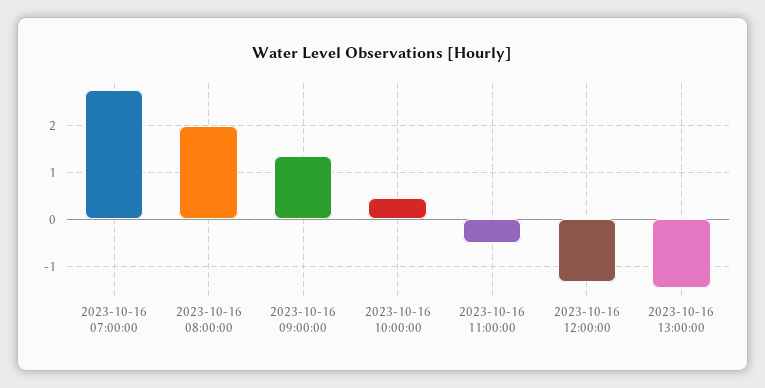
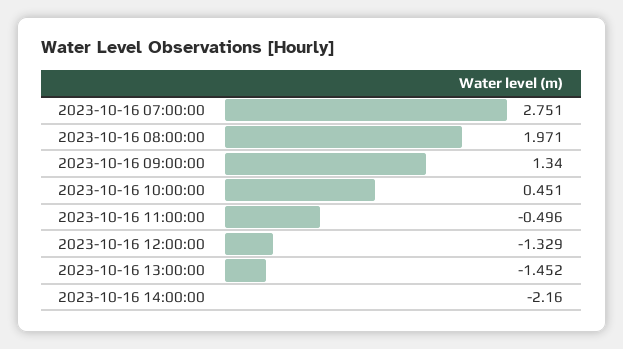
2023-10-16 14:00:00: none -> -2.16

